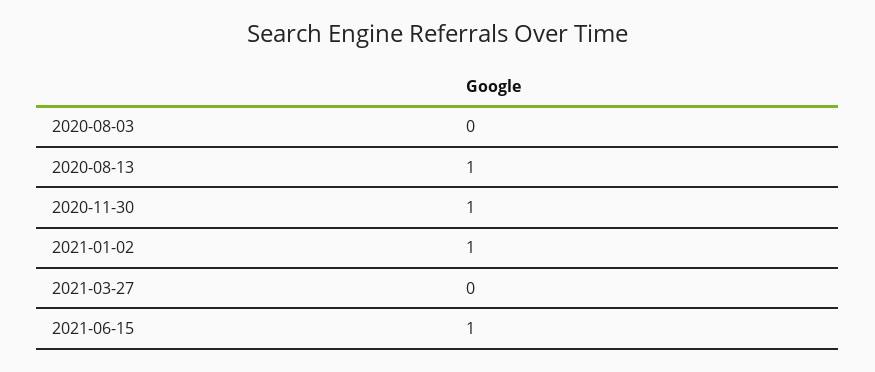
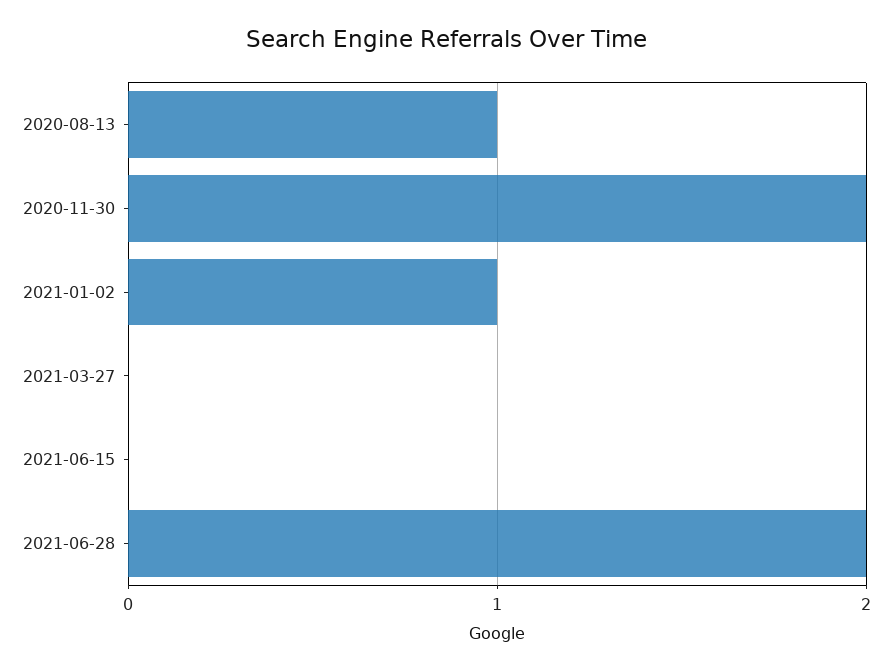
2020-08-03: 0 -> none
2020-11-30: 1 -> 2
2021-06-15: 1 -> 0
2021-06-28: none -> 2

